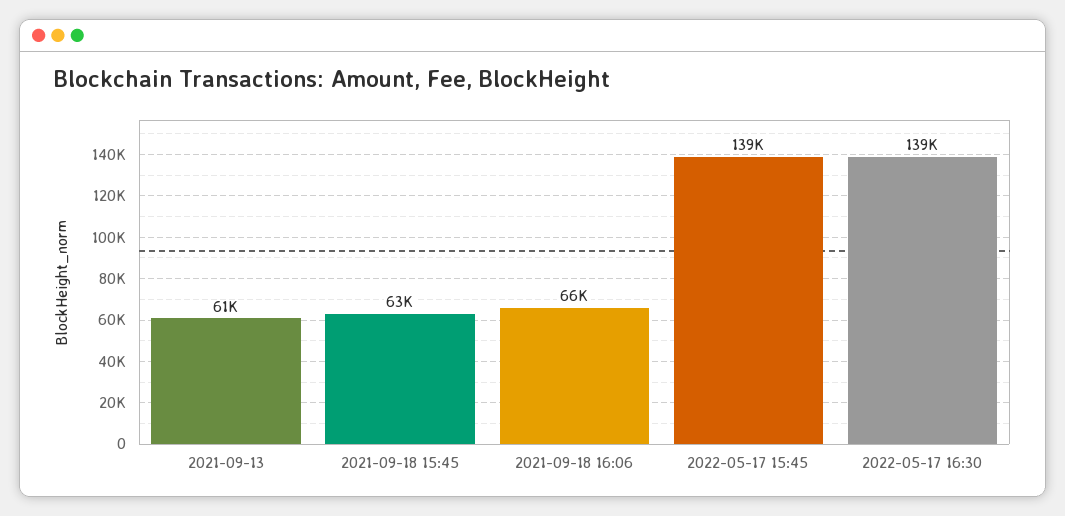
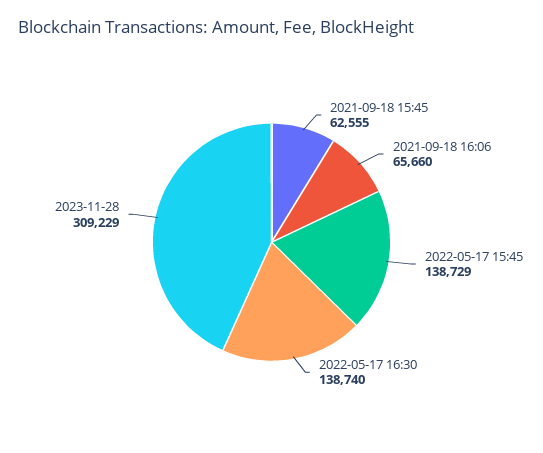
2021-09-13: 61000 -> none
2023-11-28: none -> 309229

